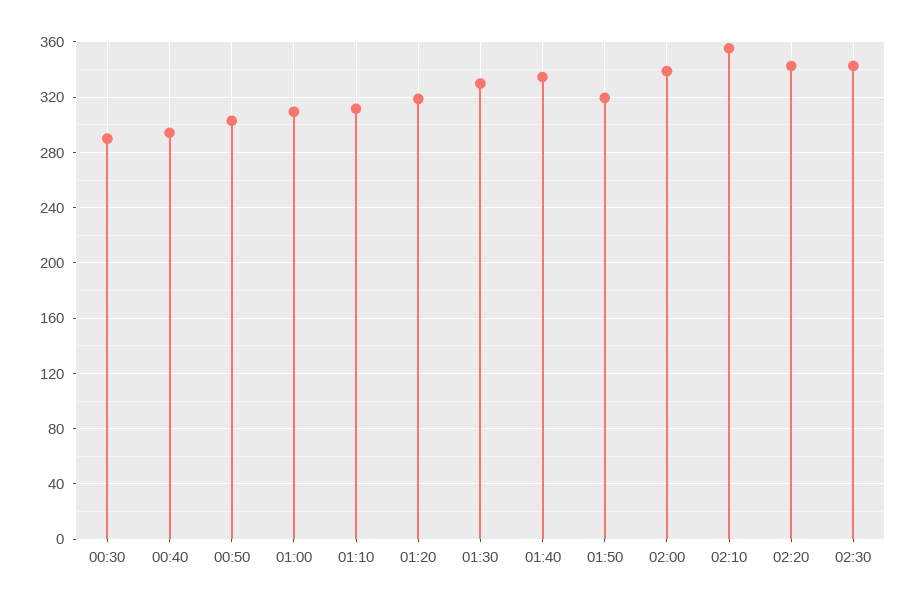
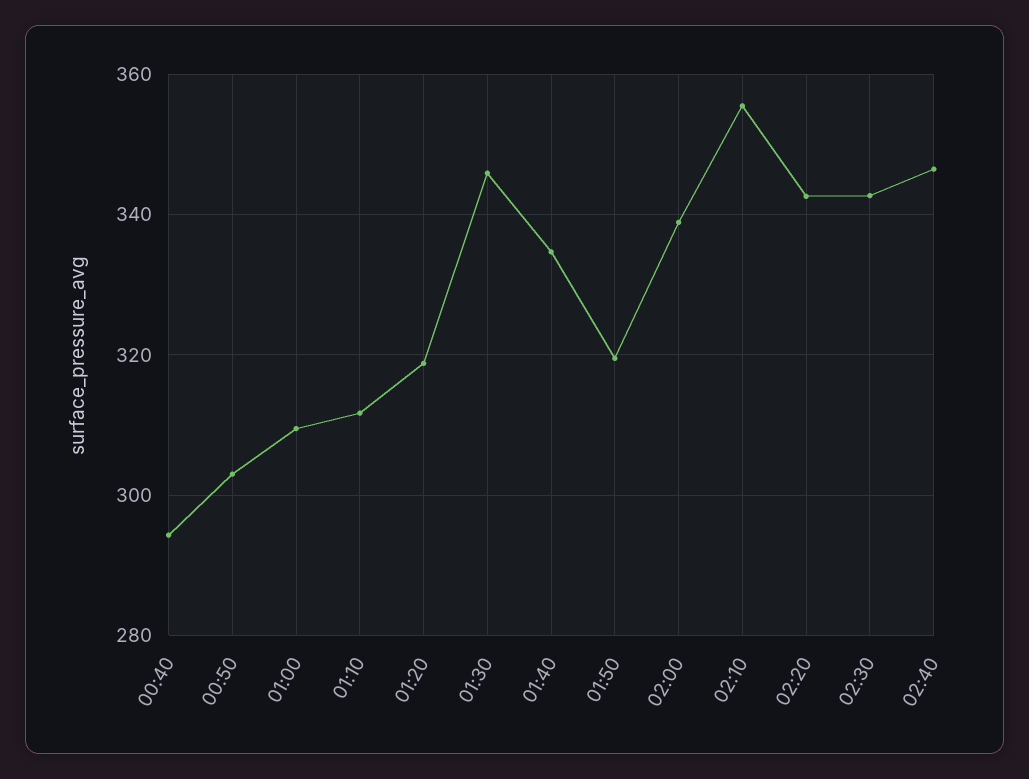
00:30: 290 -> none
01:30: 330 -> 346
02:40: none -> 346

